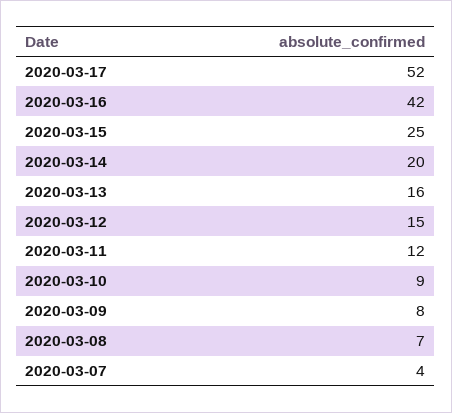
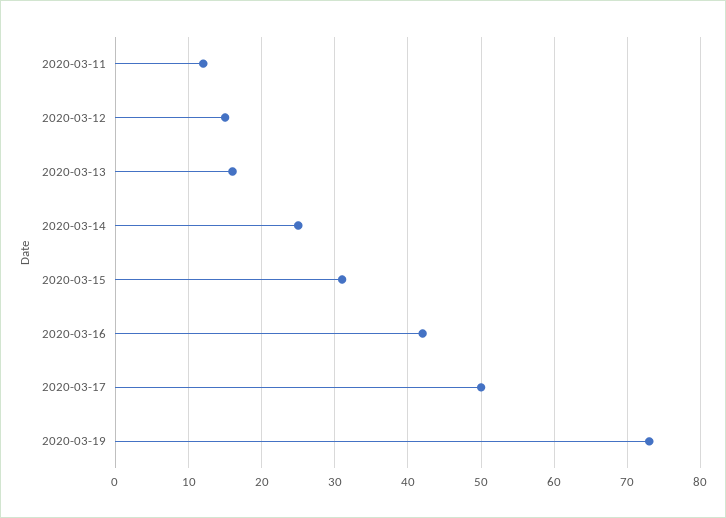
2020-03-17: 52 -> 50
2020-03-15: 25 -> 31
2020-03-14: 20 -> 25
2020-03-10: 9 -> none
2020-03-09: 8 -> none
2020-03-08: 7 -> none
2020-03-07: 4 -> none
2020-03-19: none -> 73

